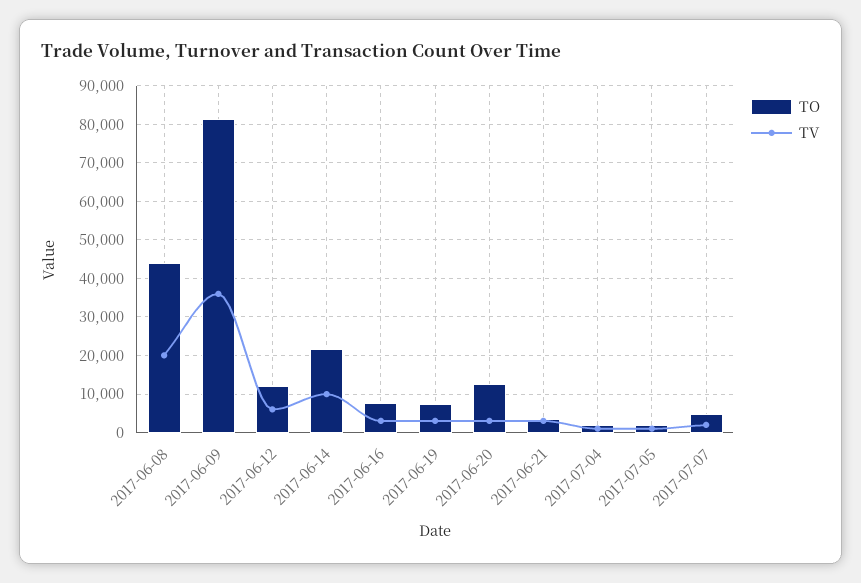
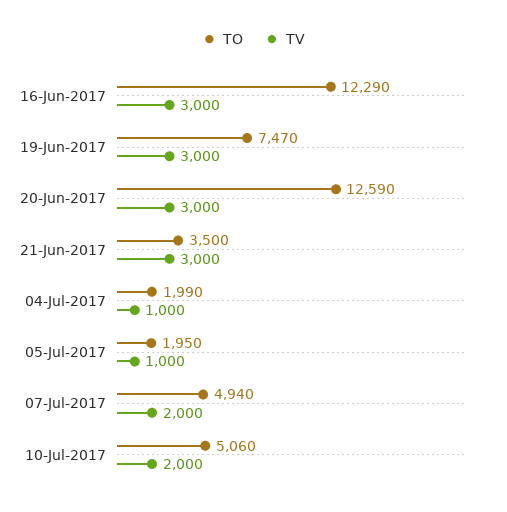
TO, 2017-06-08: 44000 -> none
TV, 2017-06-08: 20000 -> none
TO, 2017-06-09: 82000 -> none
TV, 2017-06-09: 36000 -> none
TO, 2017-06-12: 12000 -> none
TV, 2017-06-12: 6000 -> none
TO, 2017-06-14: 22000 -> none
TV, 2017-06-14: 10000 -> none
TO, 2017-06-16: 8000 -> 12290
TO, 10-Jul-2017: none -> 5060
TV, 10-Jul-2017: none -> 2000

